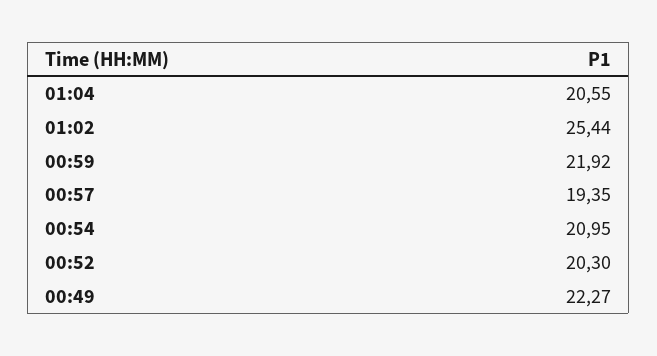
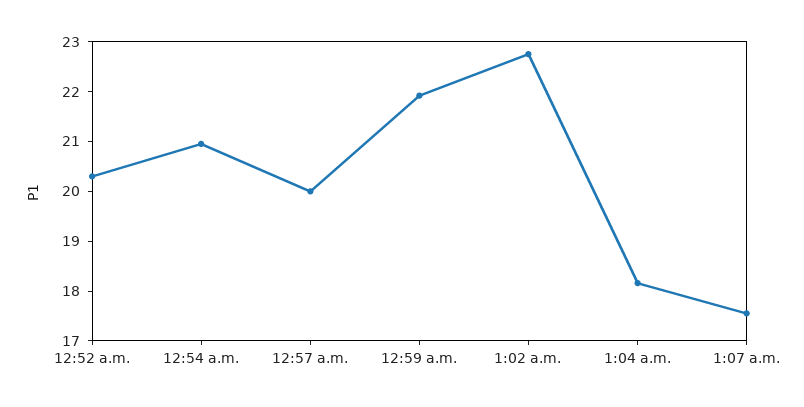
01:04: 20.55 -> 18.2
01:02: 25.44 -> 22.8
00:57: 19.35 -> 20
00:49: 22.27 -> none
1:07 a.m.: none -> 17.6

